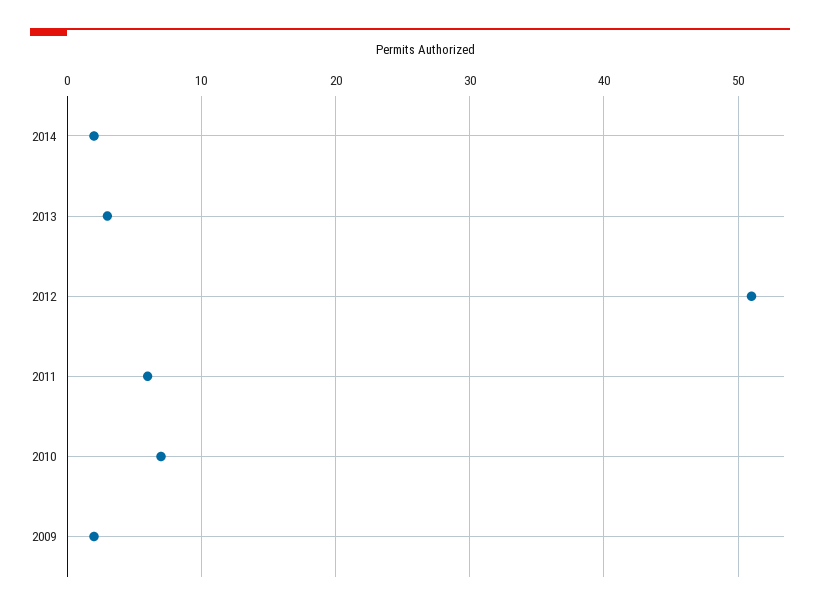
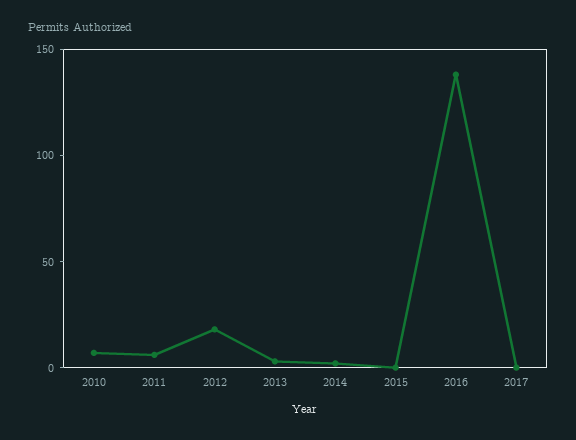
2012: 51 -> 20
2009: 2 -> none
2015: none -> 0
2016: none -> 140
2017: none -> 0

